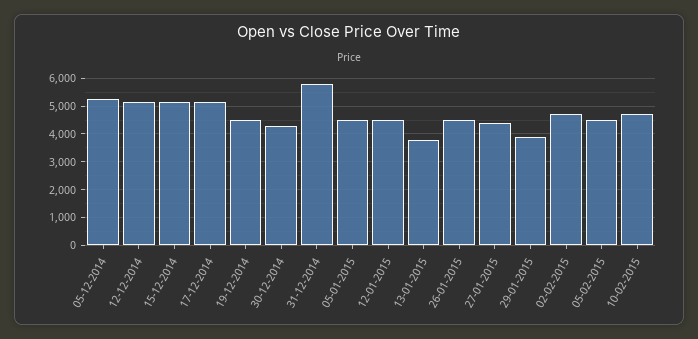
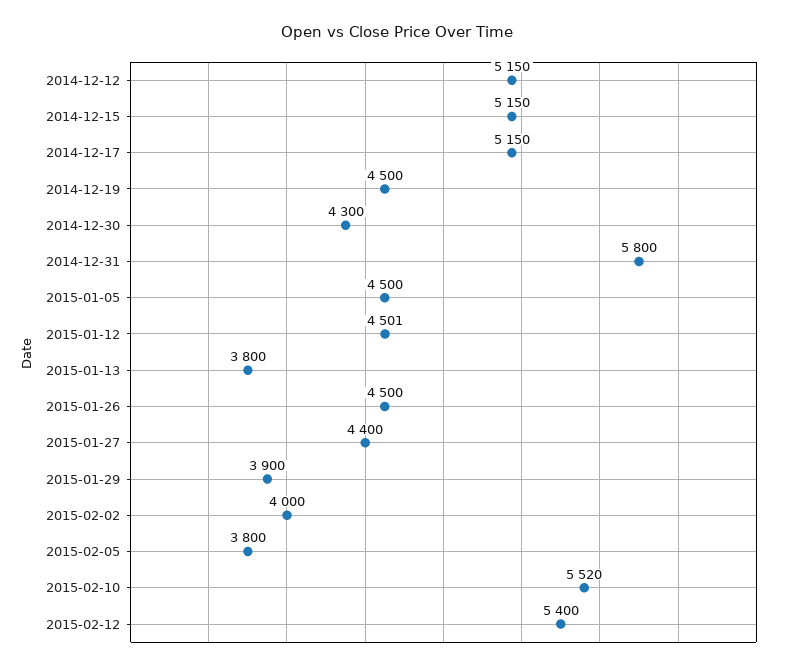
05-12-2014: 5250 -> none
02-02-2015: 4750 -> 4000
05-02-2015: 4500 -> 3800
10-02-2015: 4750 -> 5520
2015-02-12: none -> 5400

